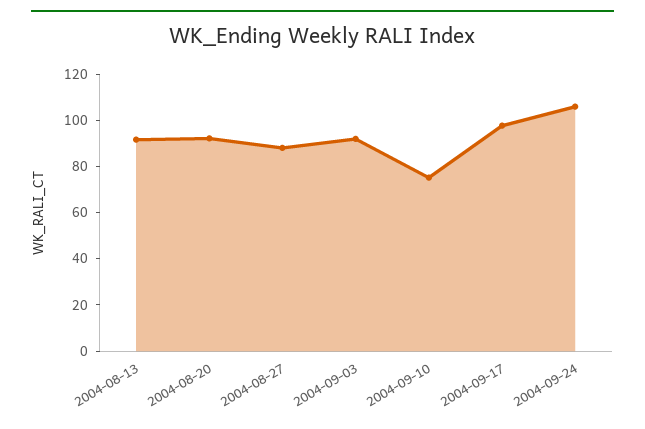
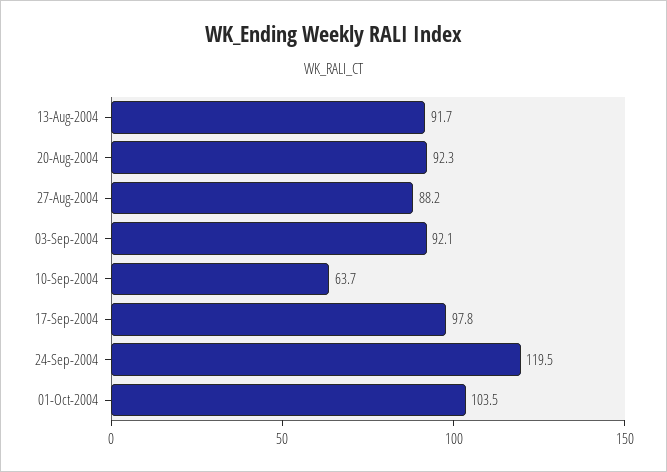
2004-09-10: 75 -> 63.7
2004-09-24: 105 -> 119.5
01-Oct-2004: none -> 103.5

